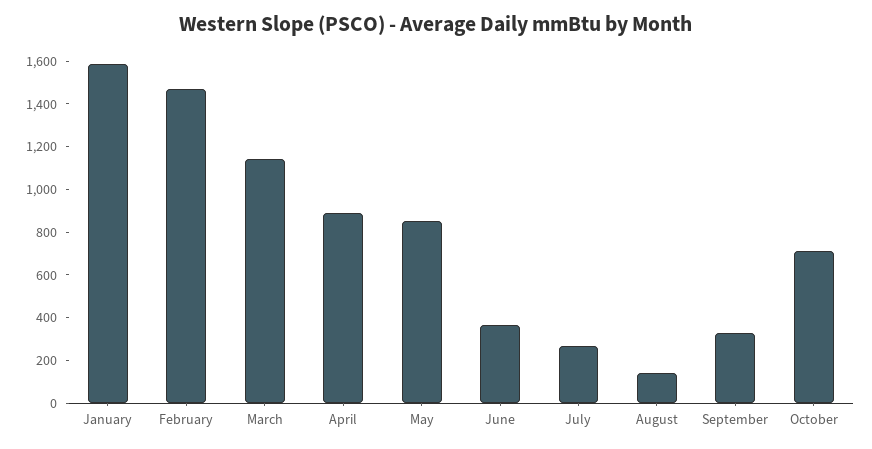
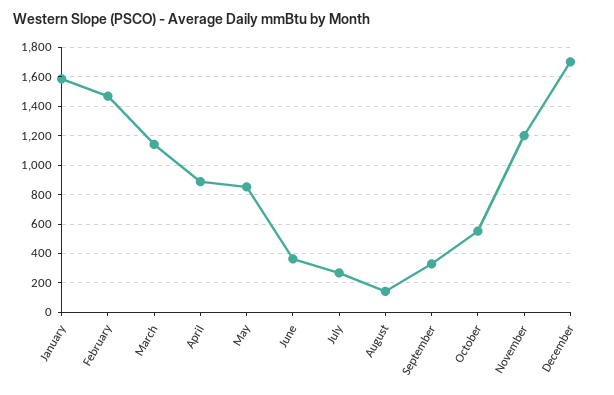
October: 700 -> 550
November: none -> 1200
December: none -> 1700

